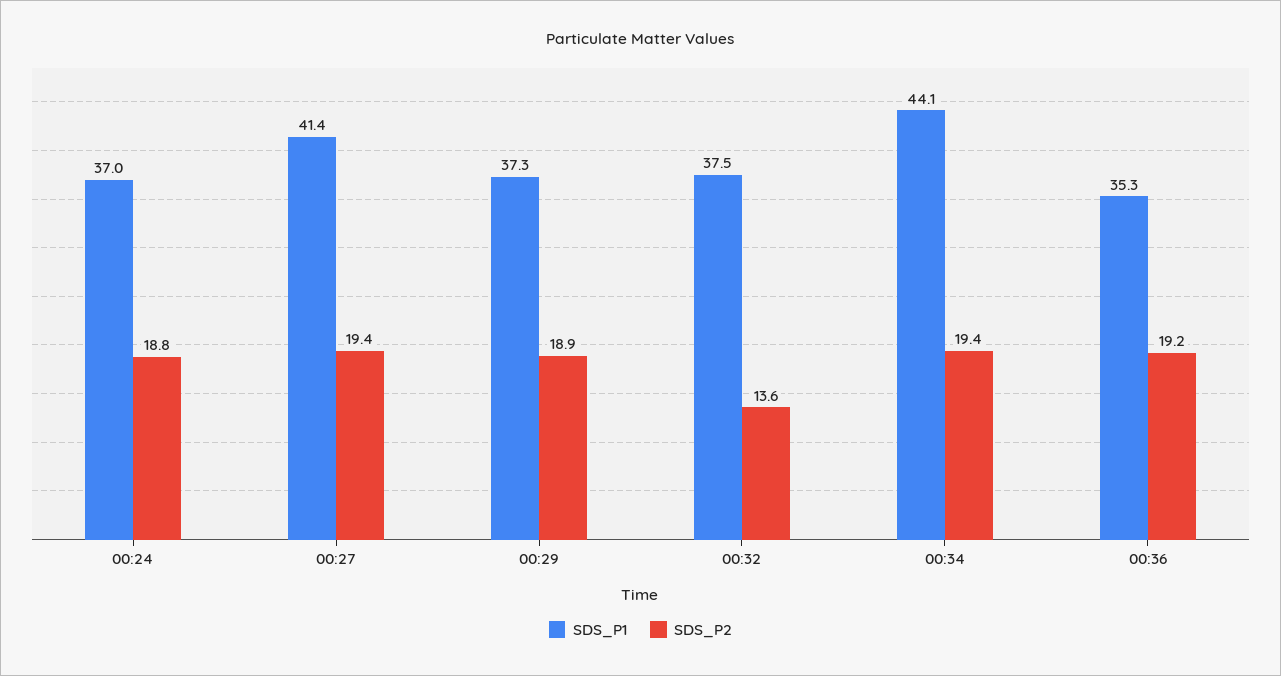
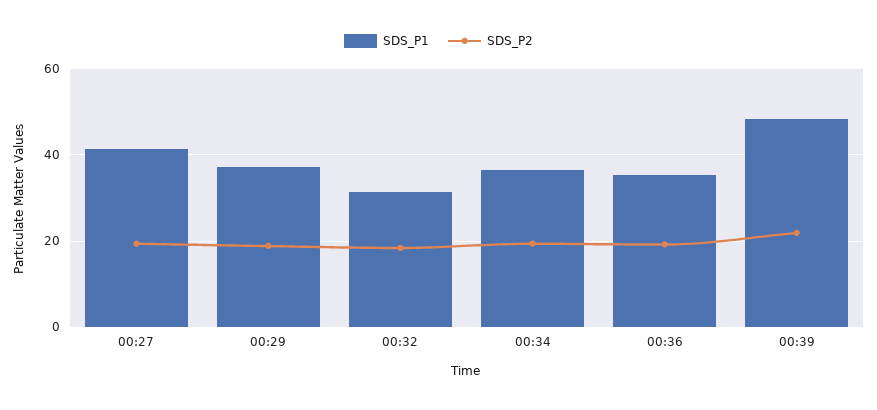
SDS_P1, 00:24: 37 -> none
SDS_P2, 00:24: 18.8 -> none
SDS_P1, 00:32: 37.5 -> 32
SDS_P2, 00:32: 13.6 -> 18
SDS_P1, 00:34: 44.1 -> 36
SDS_P1, 00:39: none -> 48
SDS_P2, 00:39: none -> 22

